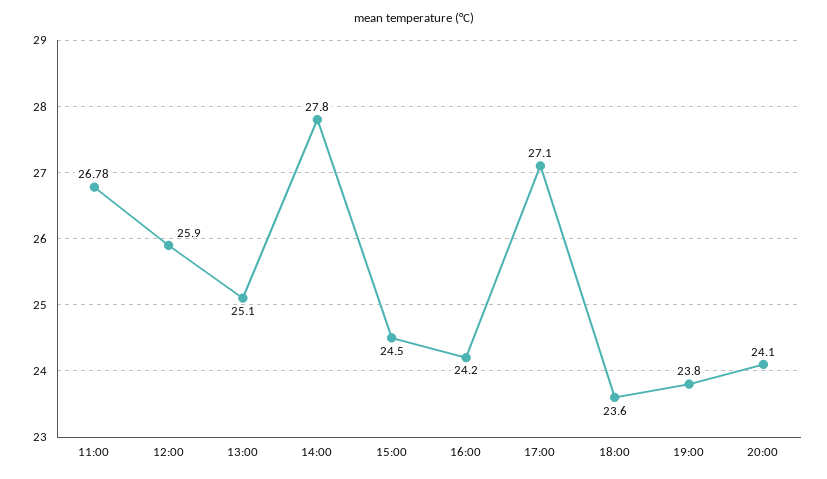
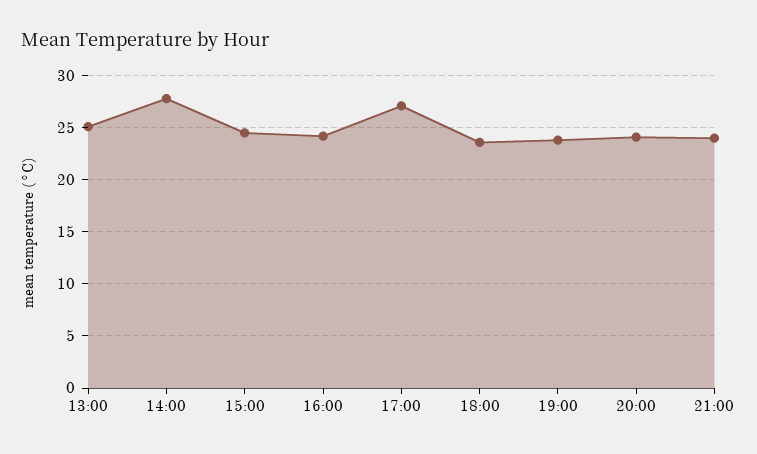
11:00: 26.78 -> none
12:00: 25.9 -> none
21:00: none -> 24

